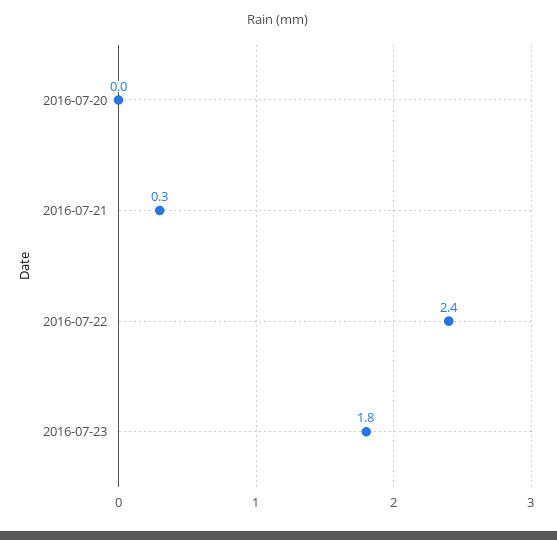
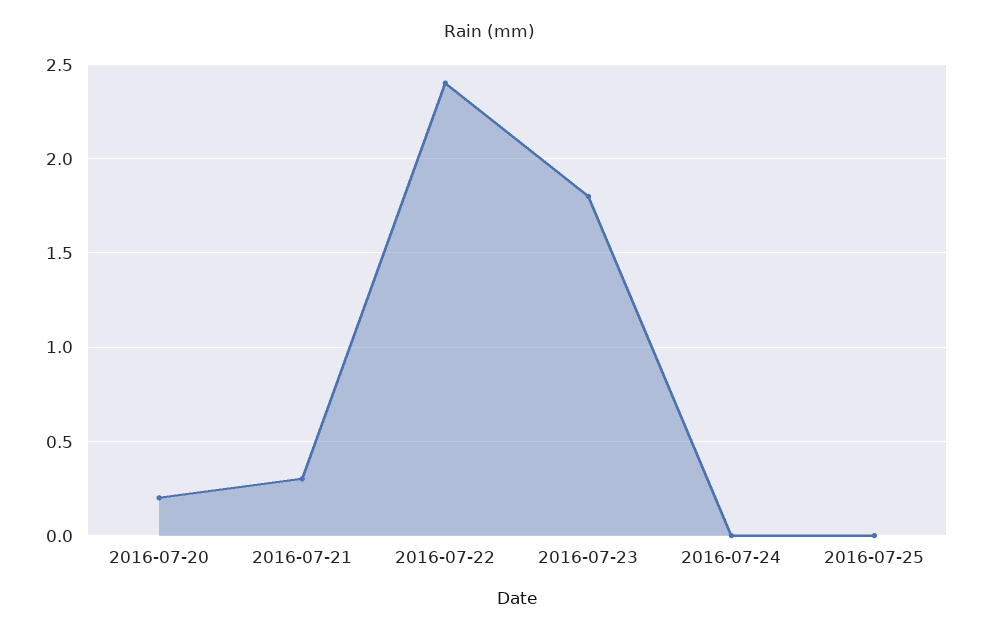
2016-07-20: 0 -> 0.2
2016-07-24: none -> 0
2016-07-25: none -> 0

